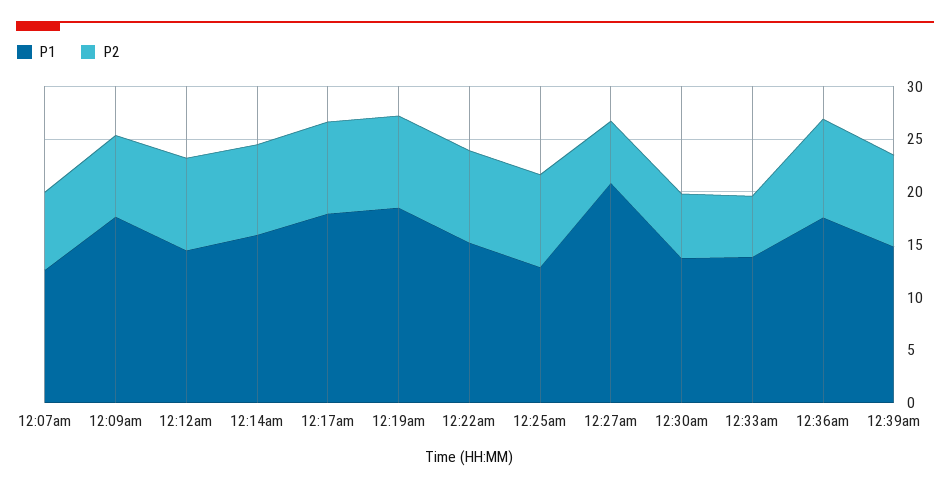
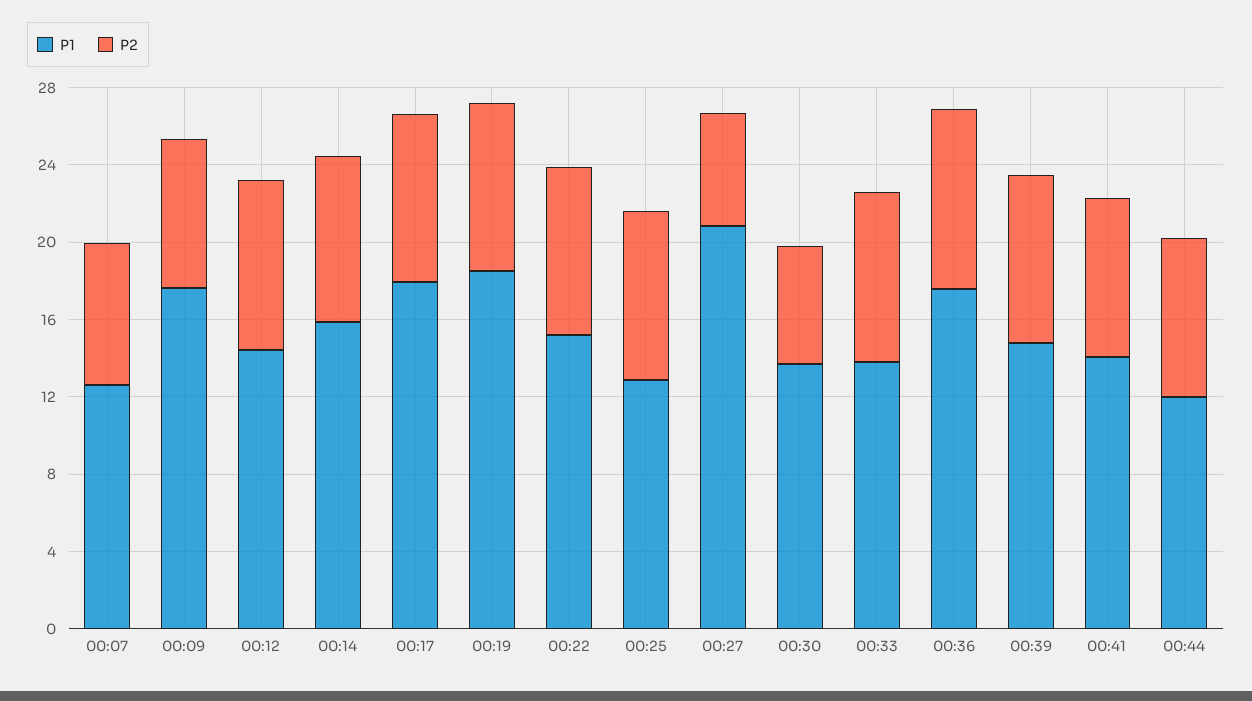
P2, 12:33am: 6 -> 9
P1, 00:41: none -> 14
P2, 00:41: none -> 8
P1, 00:44: none -> 12
P2, 00:44: none -> 8

